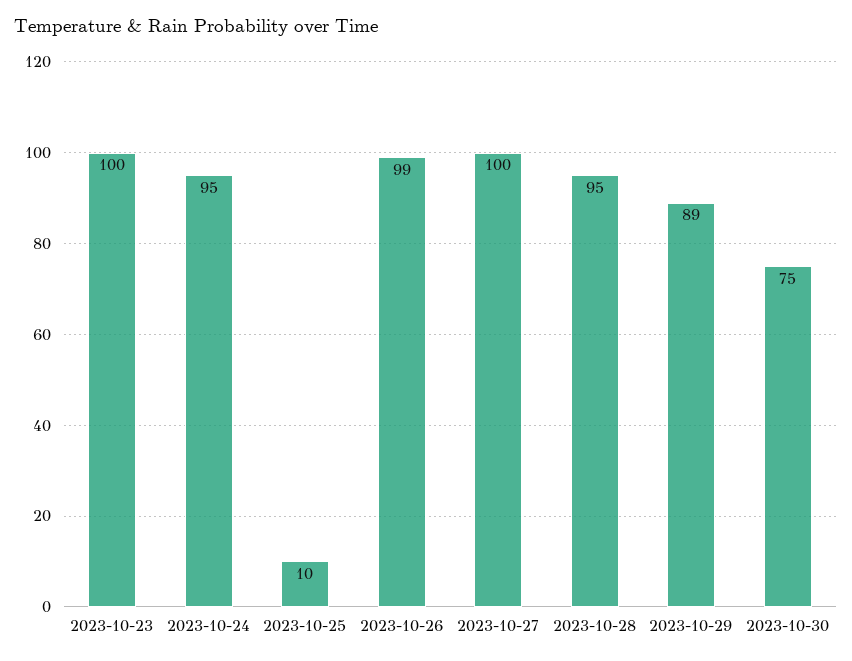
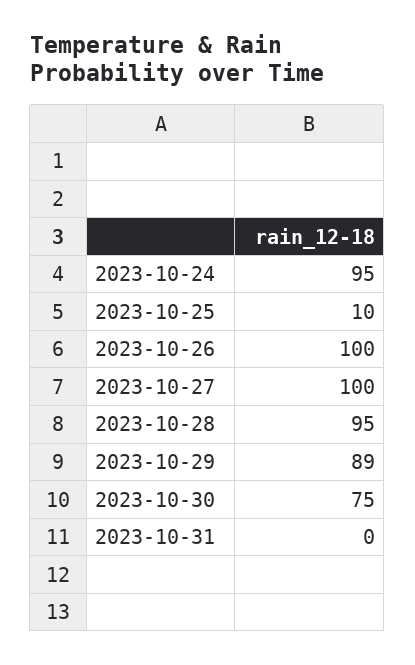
2023-10-23: 100 -> none
2023-10-26: 99 -> 100
2023-10-31: none -> 0

